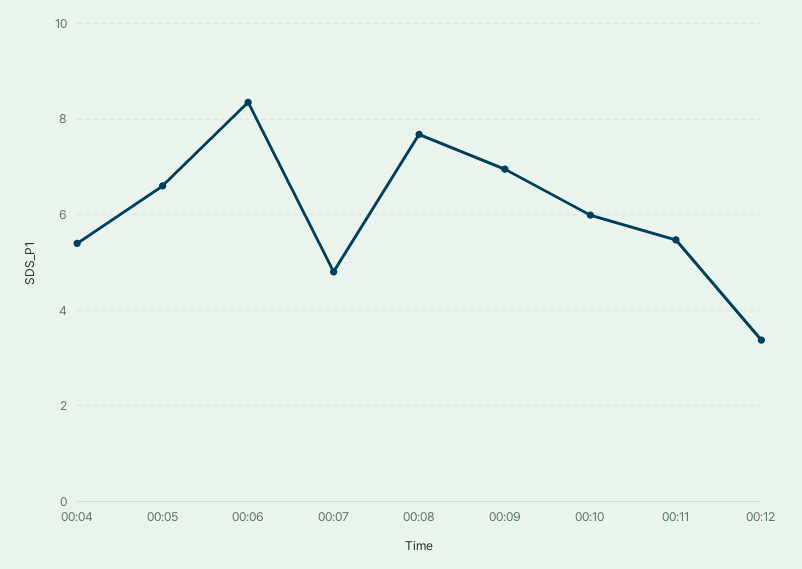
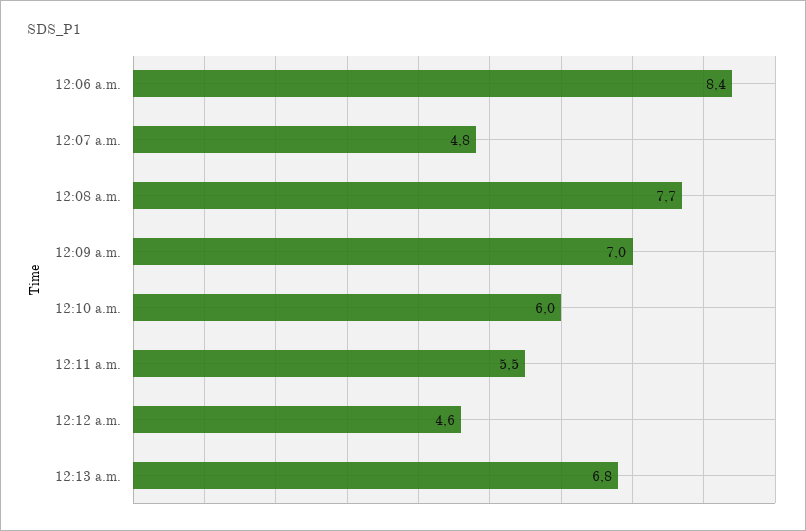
00:04: 5.4 -> none
00:05: 6.6 -> none
00:12: 3.4 -> 4.6
12:13 a.m.: none -> 6.8

